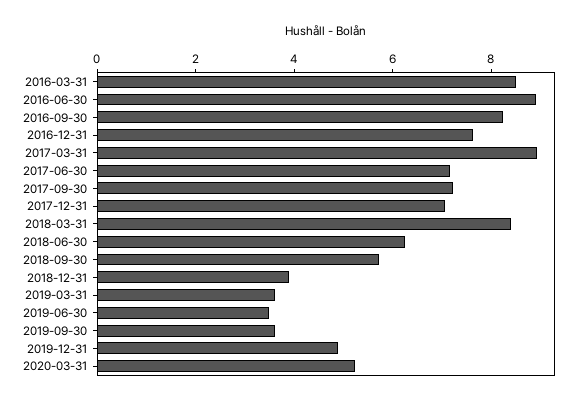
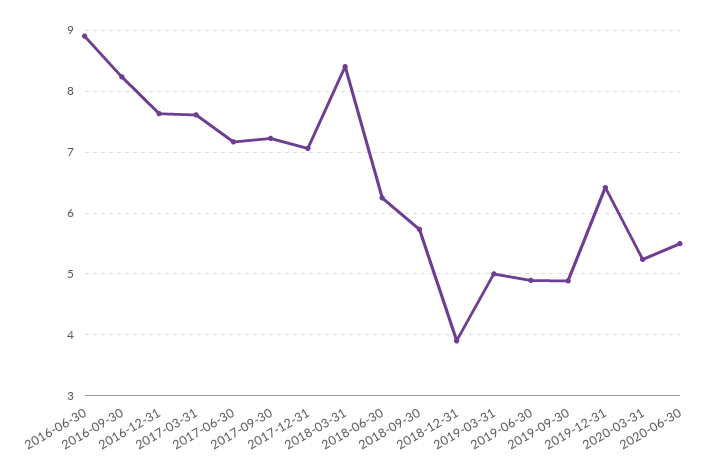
2016-03-31: 8.5 -> none
2017-03-31: 9 -> 7.6
2019-03-31: 3.5 -> 5
2019-06-30: 3.5 -> 4.9
2019-09-30: 3.5 -> 4.9
2019-12-31: 5 -> 6.4
2020-06-30: none -> 5.5

